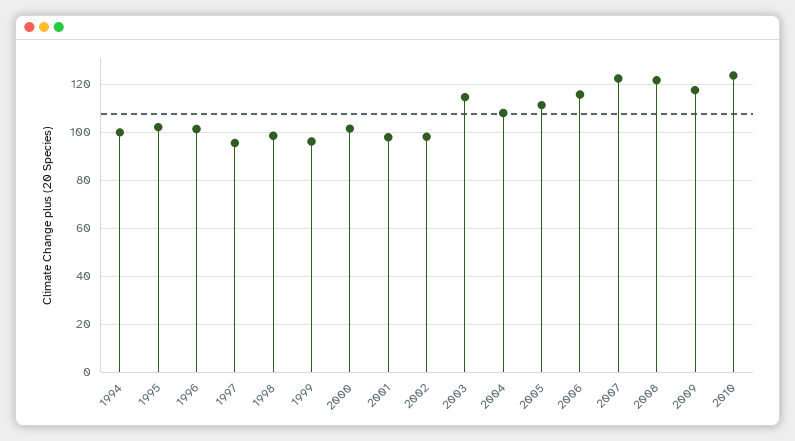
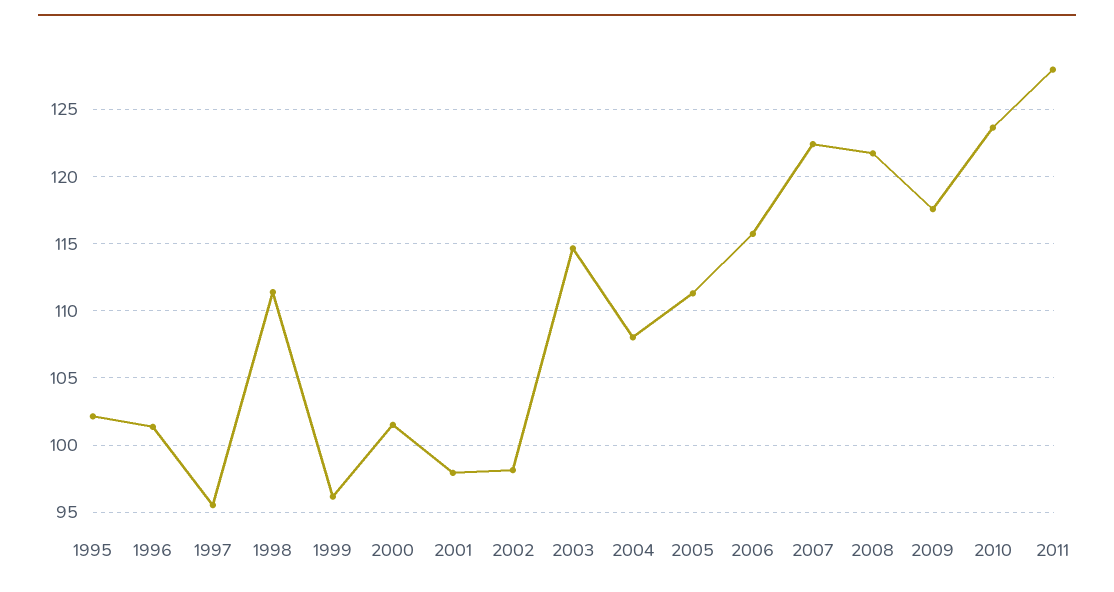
1994: 100 -> none
1998: 100 -> 111.5
2011: none -> 128

